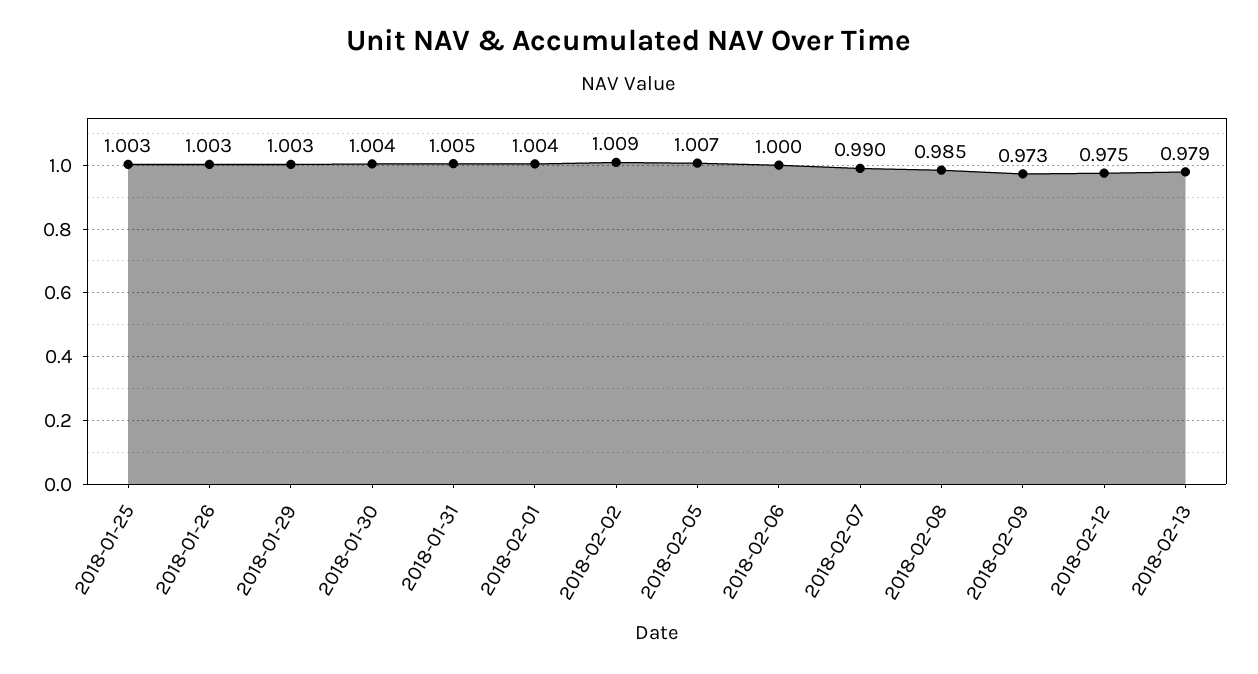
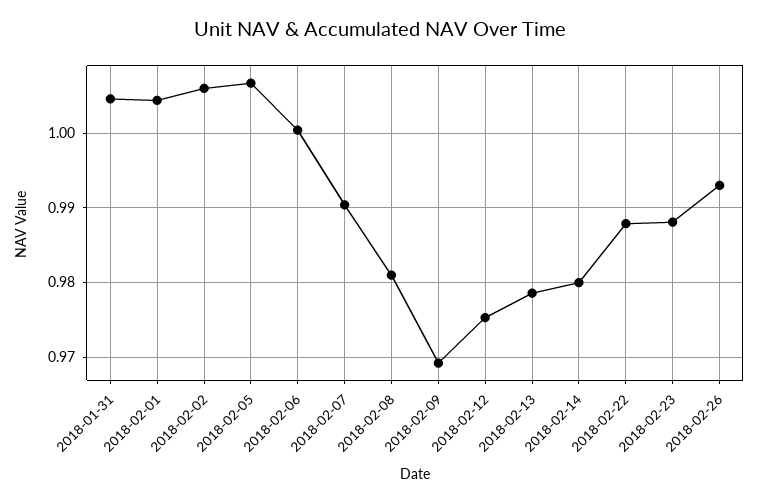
2018-01-25: 1.003 -> none
2018-01-26: 1.003 -> none
2018-01-29: 1.003 -> none
2018-01-30: 1.004 -> none
2018-02-02: 1.009 -> 1.006
2018-02-08: 0.985 -> 0.981
2018-02-09: 0.973 -> 0.969
2018-02-14: none -> 0.98
2018-02-22: none -> 0.988
2018-02-23: none -> 0.988
2018-02-26: none -> 0.993

